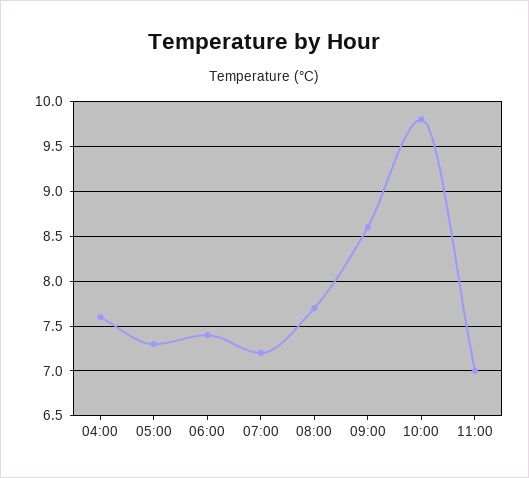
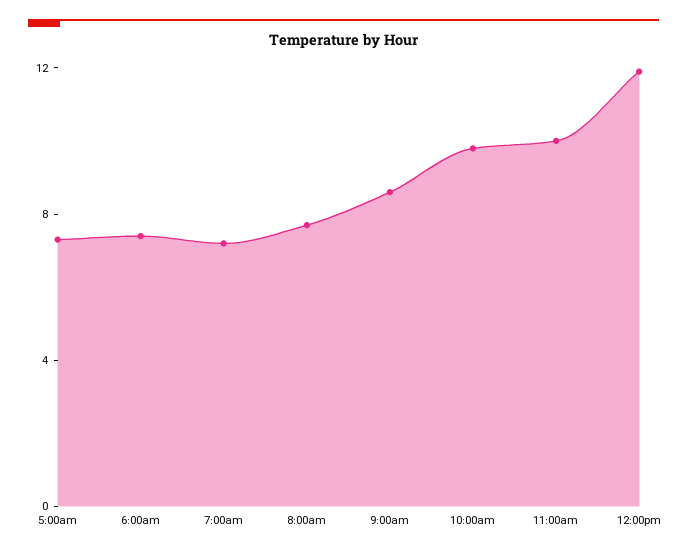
04:00: 7.6 -> none
11:00: 7 -> 10
12:00pm: none -> 12

